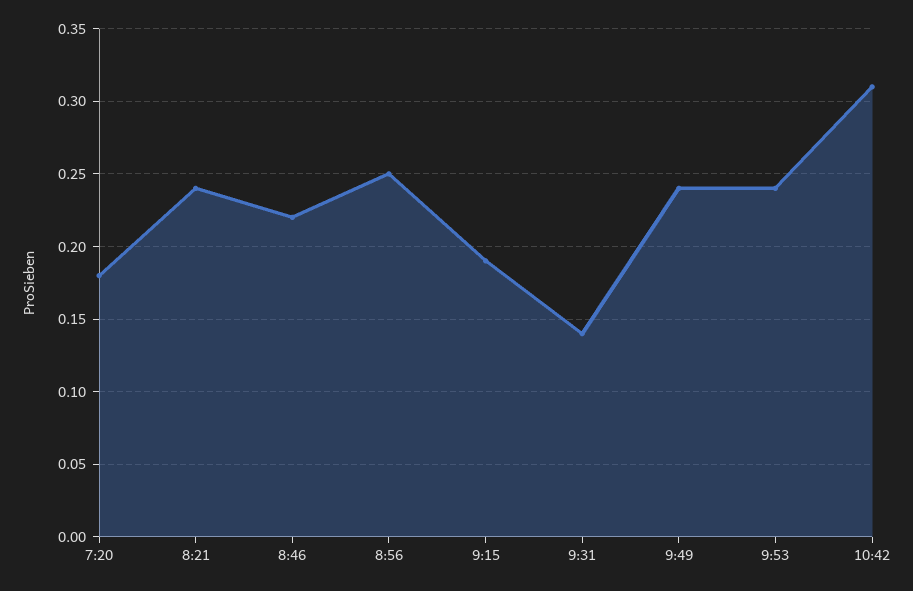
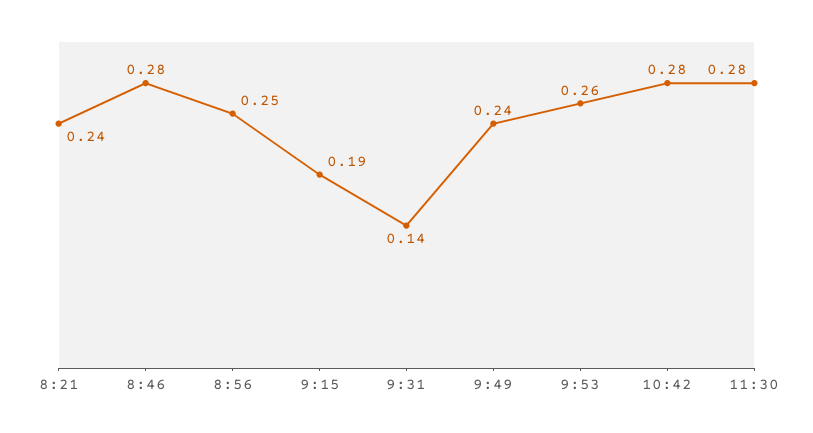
7:20: 0.18 -> none
8:46: 0.22 -> 0.28
9:53: 0.24 -> 0.26
10:42: 0.31 -> 0.28
11:30: none -> 0.28

